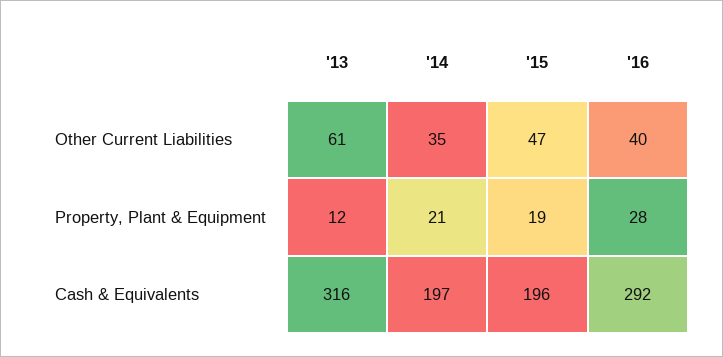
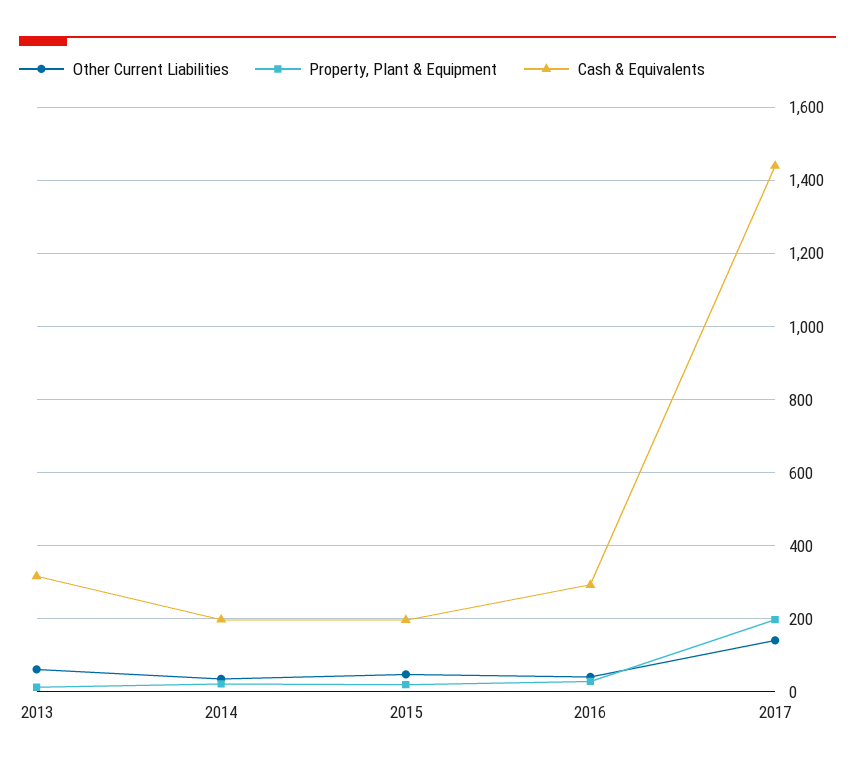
Other Current Liabilities, 2017: none -> 140
Property, Plant & Equipment, 2017: none -> 200
Cash & Equivalents, 2017: none -> 1440

